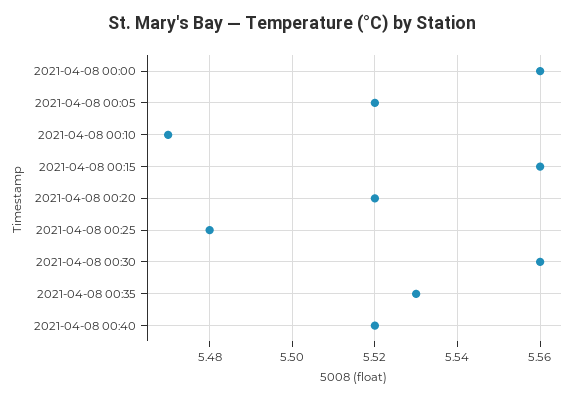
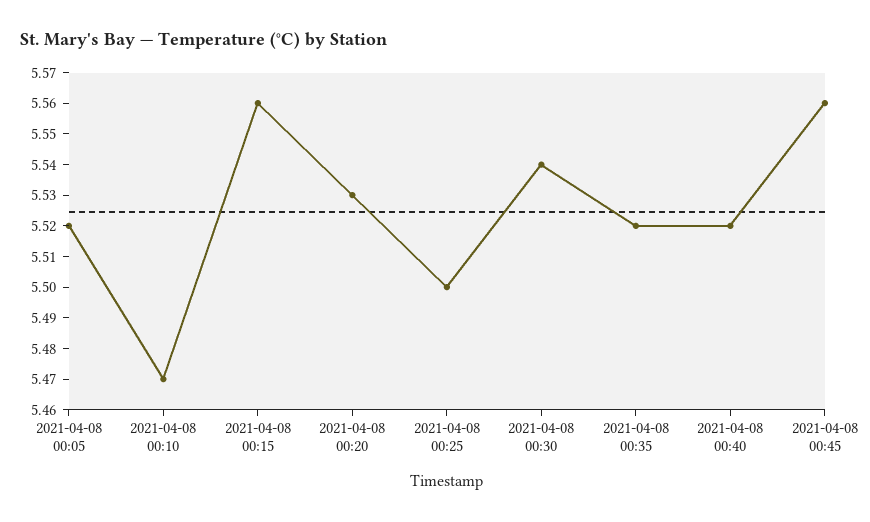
2021-04-08 00:00: 5.56 -> none
2021-04-08 00:20: 5.52 -> 5.53
2021-04-08 00:25: 5.48 -> 5.5
2021-04-08 00:30: 5.56 -> 5.54
2021-04-08 00:35: 5.53 -> 5.52
2021-04-08 00:45: none -> 5.56

